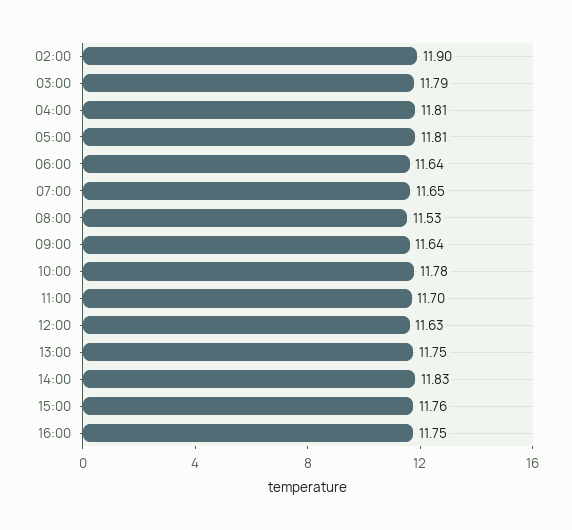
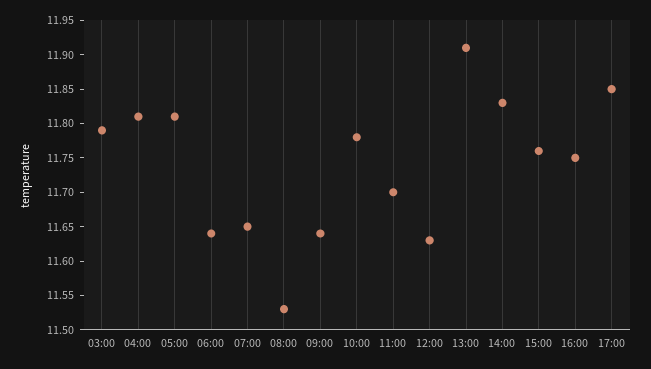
02:00: 11.9 -> none
13:00: 11.75 -> 11.9
17:00: none -> 11.85

